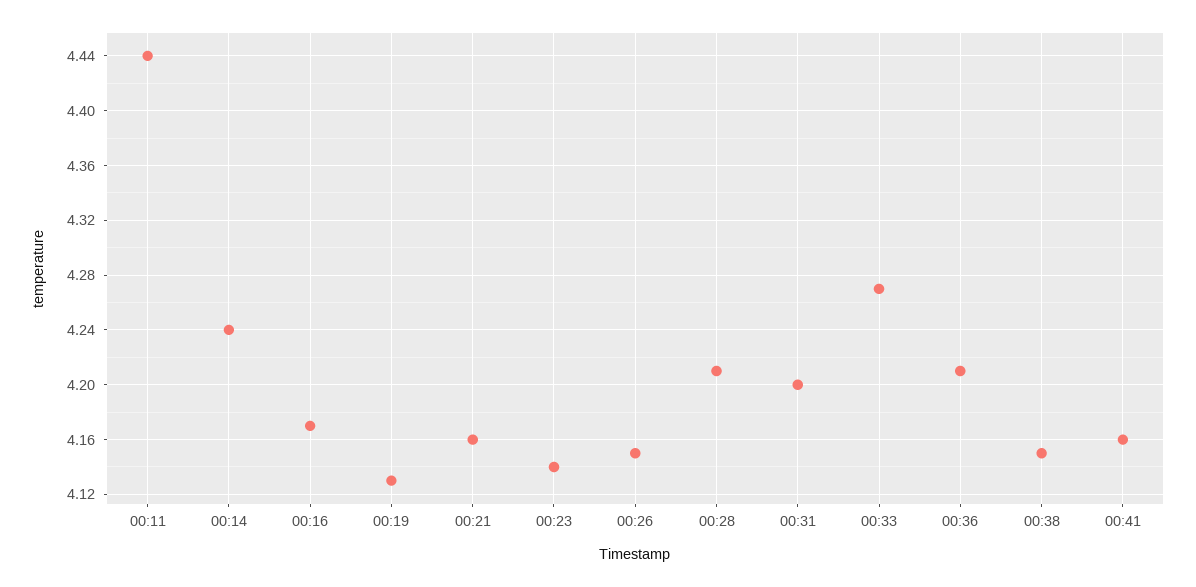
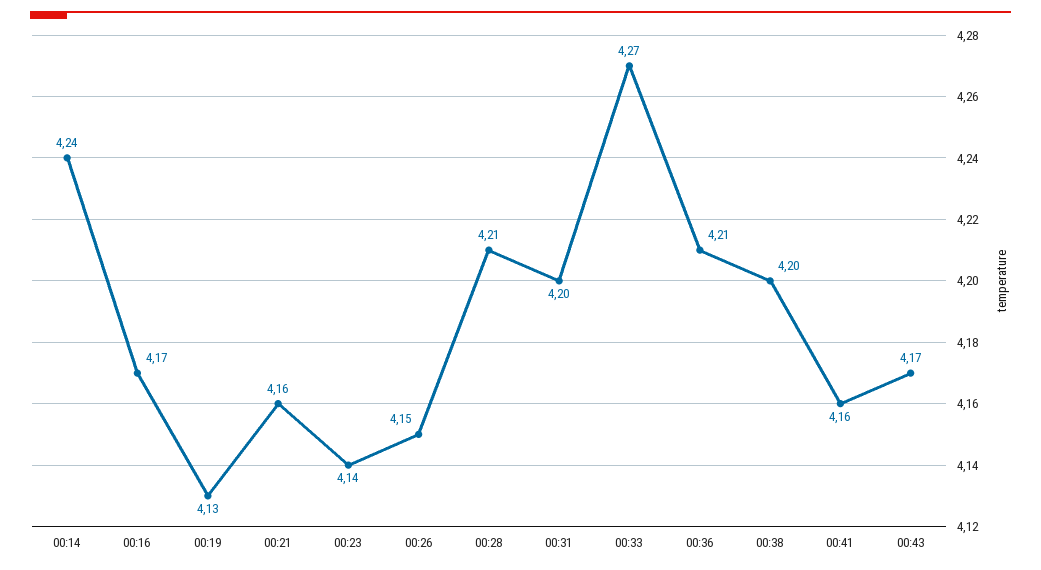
00:11: 4.44 -> none
00:38: 4.15 -> 4.2
00:43: none -> 4.17

